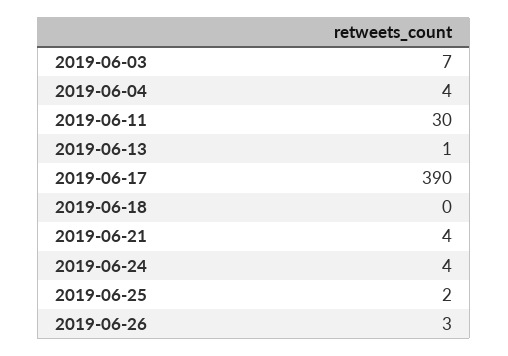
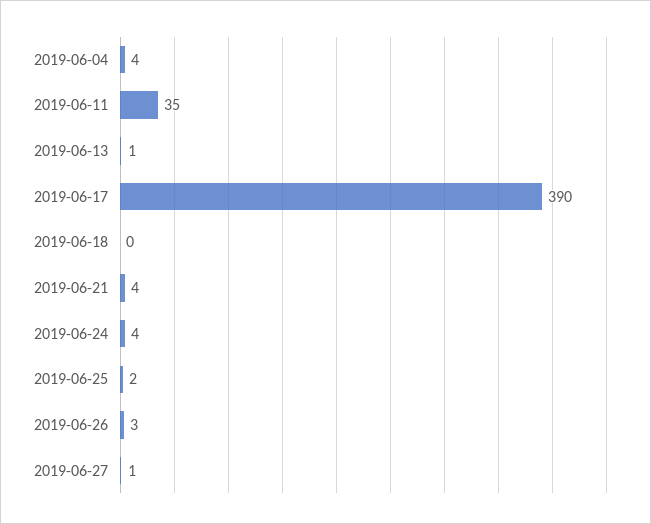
2019-06-03: 7 -> none
2019-06-11: 30 -> 35
2019-06-27: none -> 1

